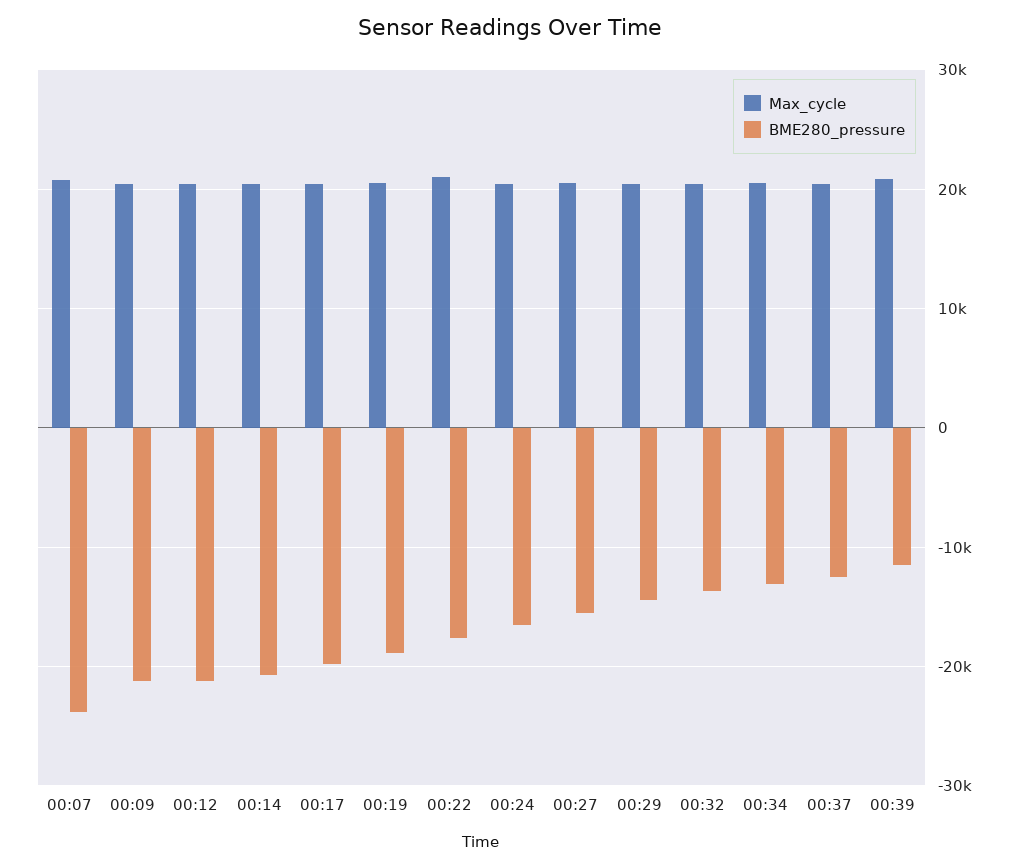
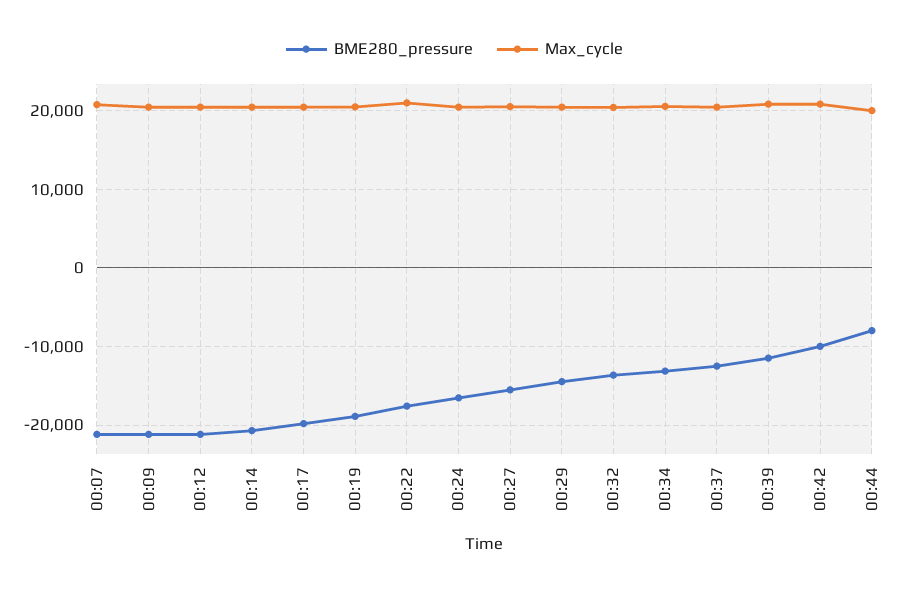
BME280_pressure, 00:07: -24000 -> -21000
BME280_pressure, 00:42: none -> -10000
Max_cycle, 00:42: none -> 21000
BME280_pressure, 00:44: none -> -8000
Max_cycle, 00:44: none -> 20000

